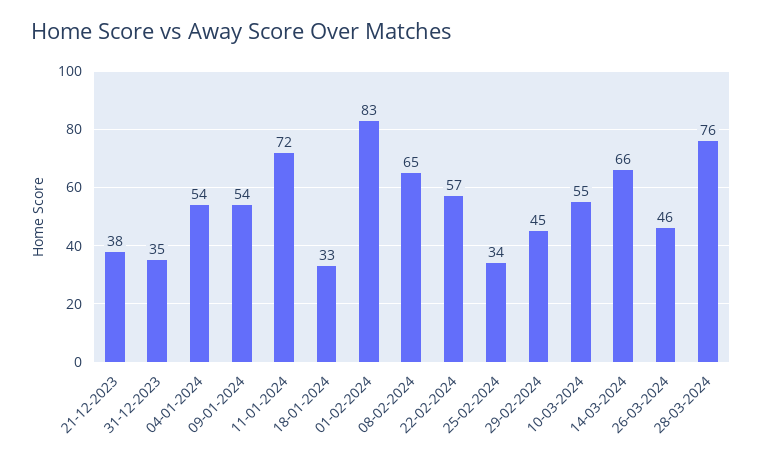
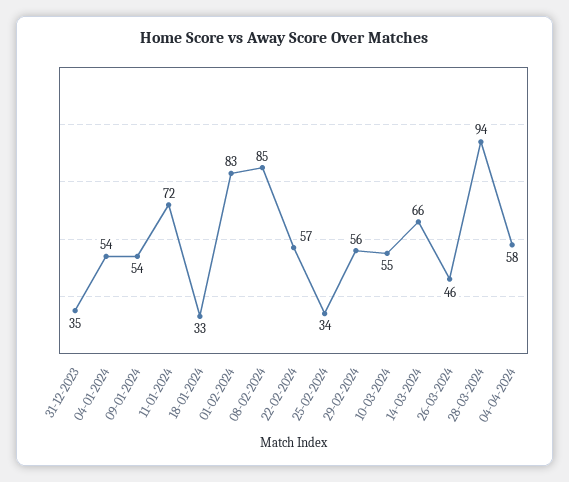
21-12-2023: 38 -> none
08-02-2024: 65 -> 85
29-02-2024: 45 -> 56
28-03-2024: 76 -> 94
04-04-2024: none -> 58

